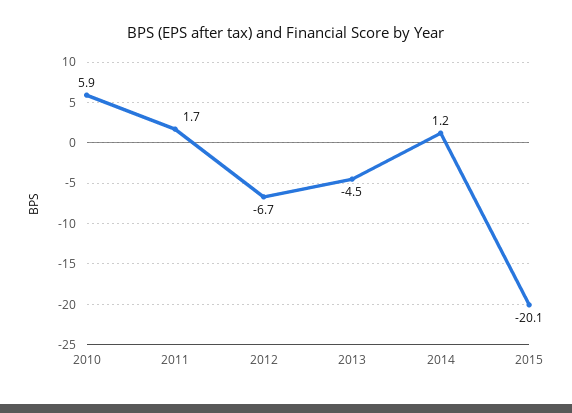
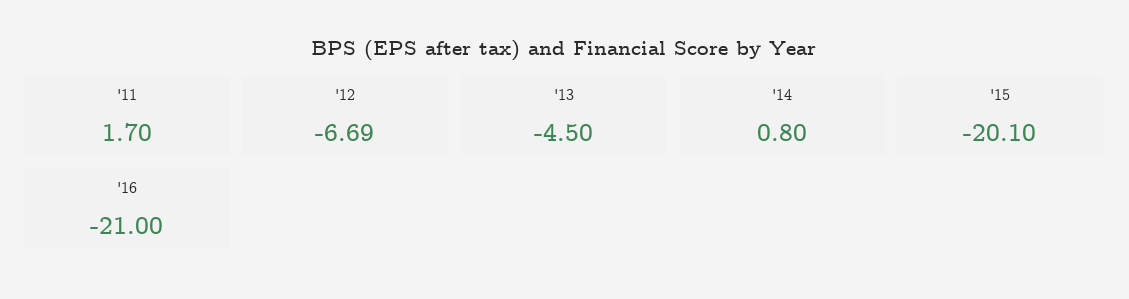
2010: 5.9 -> none
2014: 1.2 -> 0.8
'16: none -> -21

